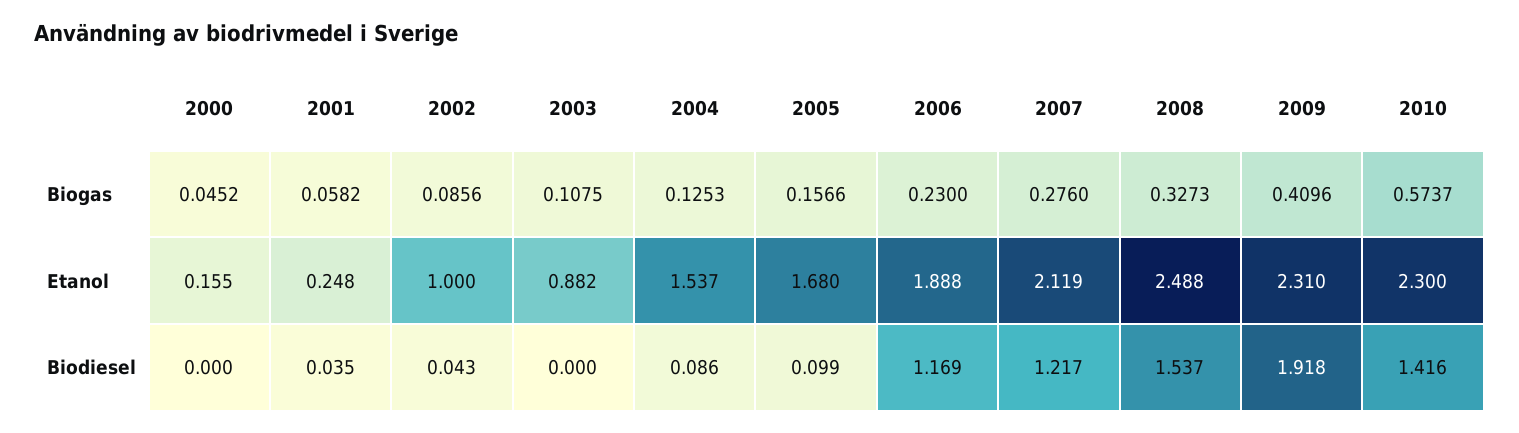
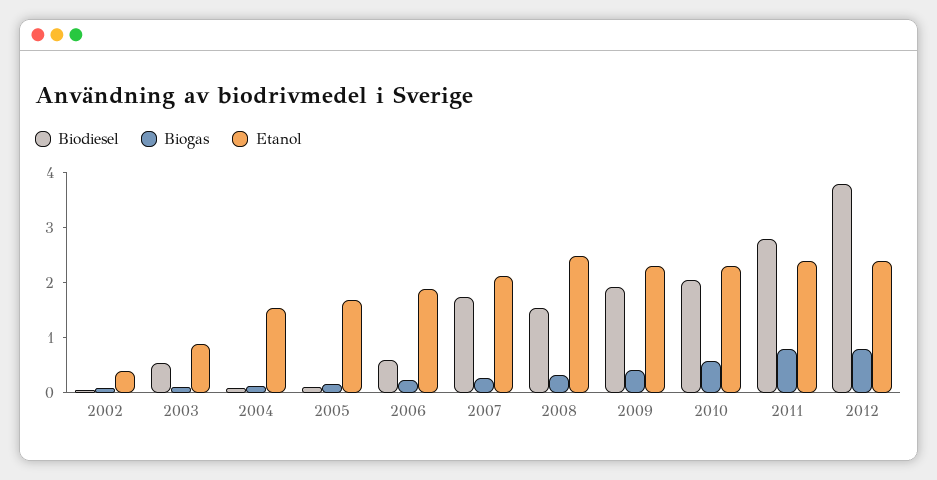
Biogas, 2000: 0.0452 -> none
Biogas, 2001: 0.0582 -> none
Etanol, 2000: 0.155 -> none
Etanol, 2001: 0.248 -> none
Etanol, 2002: 1 -> 0.4
Biodiesel, 2000: 0 -> none
Biodiesel, 2001: 0.035 -> none
Biodiesel, 2003: 0 -> 0.6
Biodiesel, 2006: 1.169 -> 0.6
Biodiesel, 2007: 1.217 -> 1.8
Biodiesel, 2010: 1.416 -> 2
Biodiesel, 2011: none -> 2.8
Biogas, 2011: none -> 0.8
Etanol, 2011: none -> 2.4
Biodiesel, 2012: none -> 3.8
Biogas, 2012: none -> 0.8
Etanol, 2012: none -> 2.4

